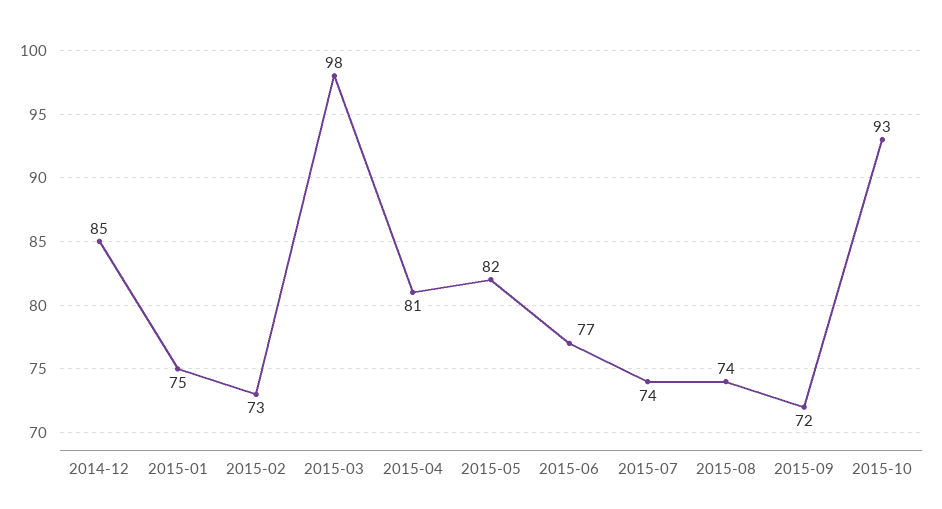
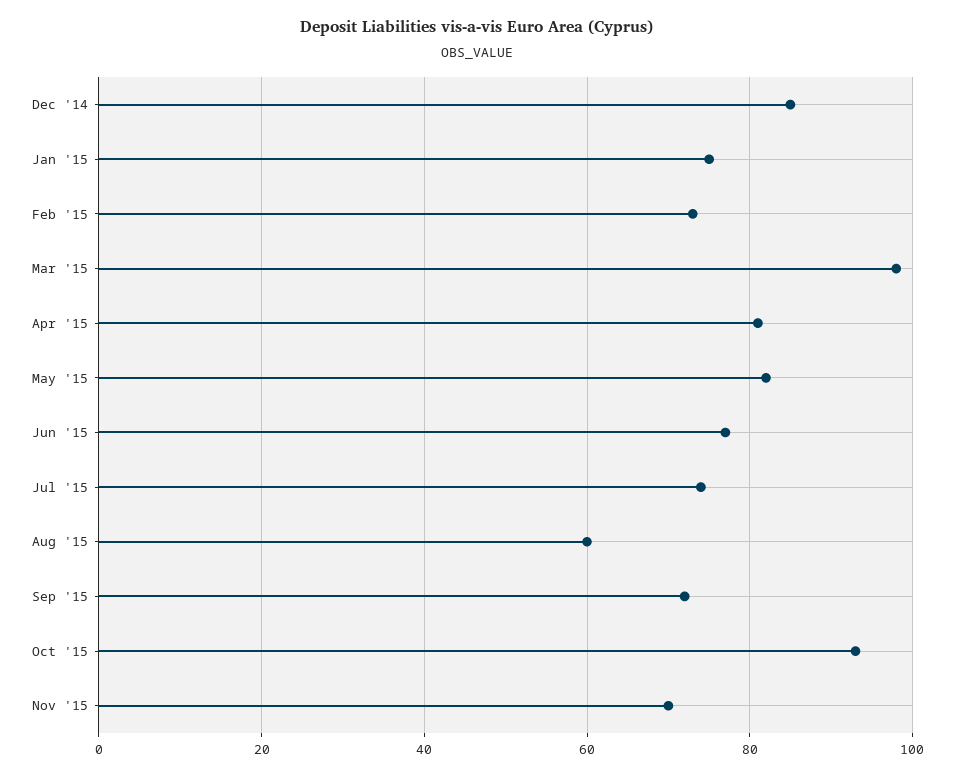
2015-08: 74 -> 60
Nov '15: none -> 70

